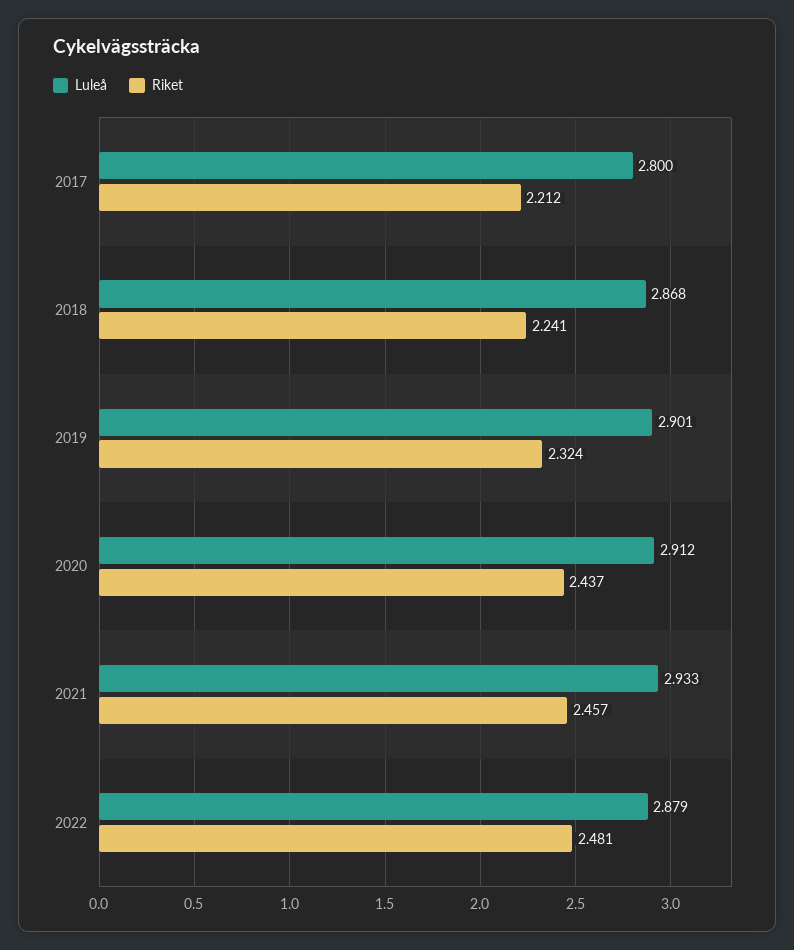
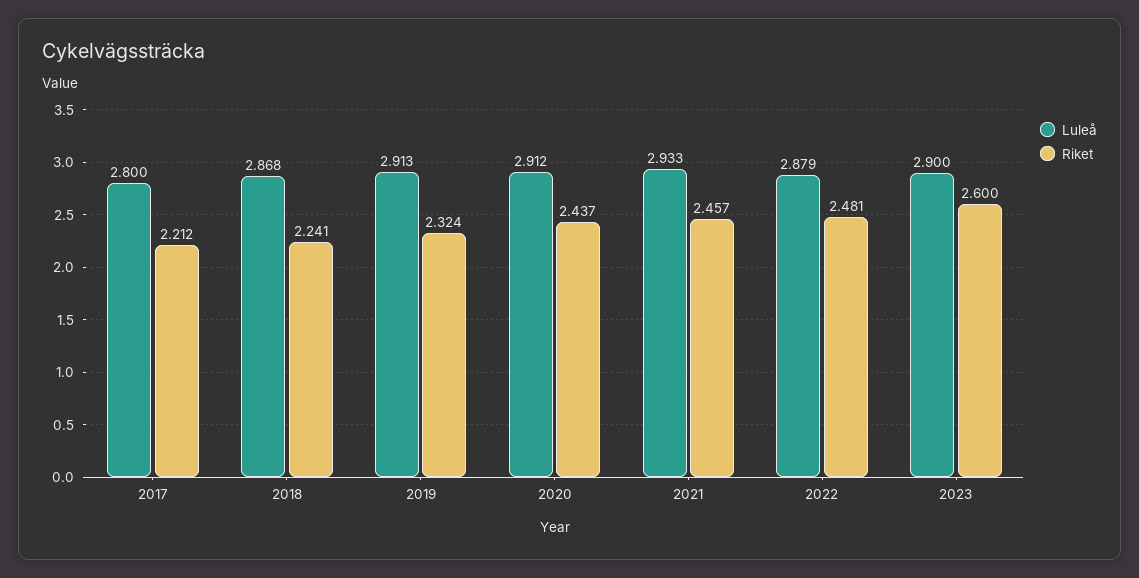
Luleå, 2019: 2.901 -> 2.913
Luleå, 2023: none -> 2.9
Riket, 2023: none -> 2.6

